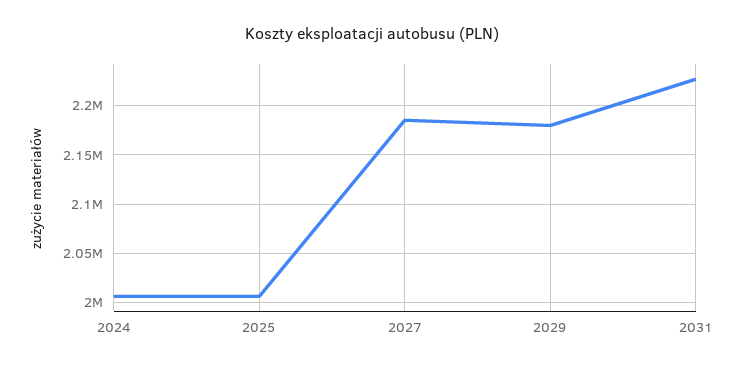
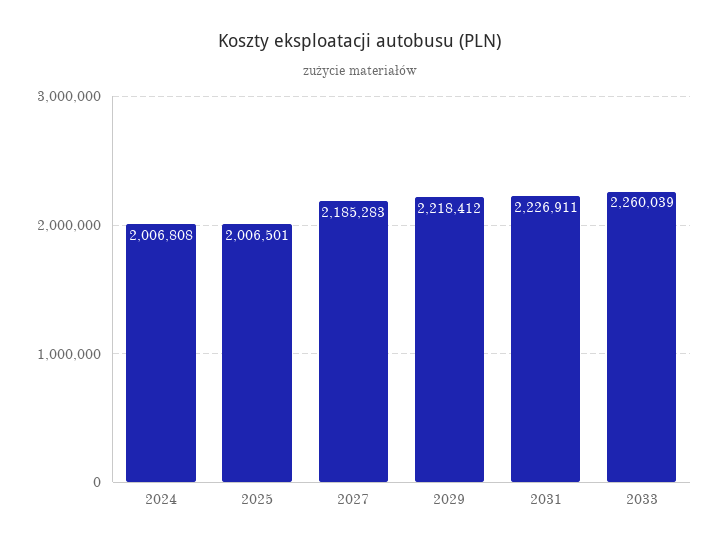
2029: 2180000 -> 2218412
2033: none -> 2260039

